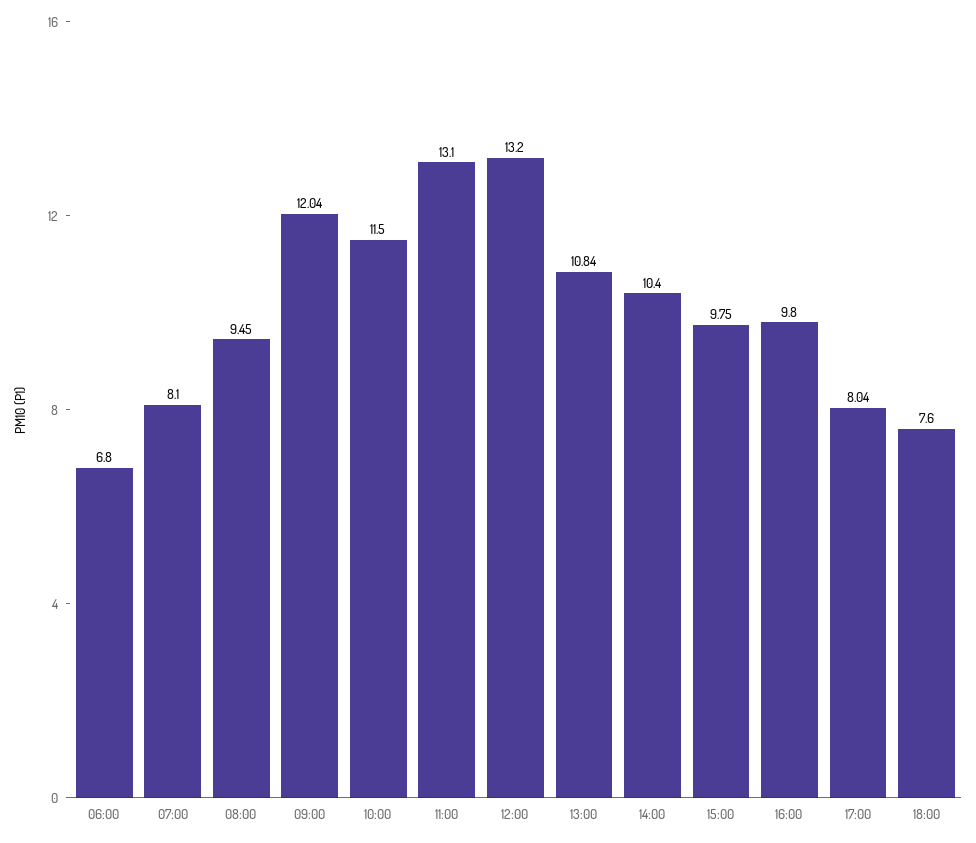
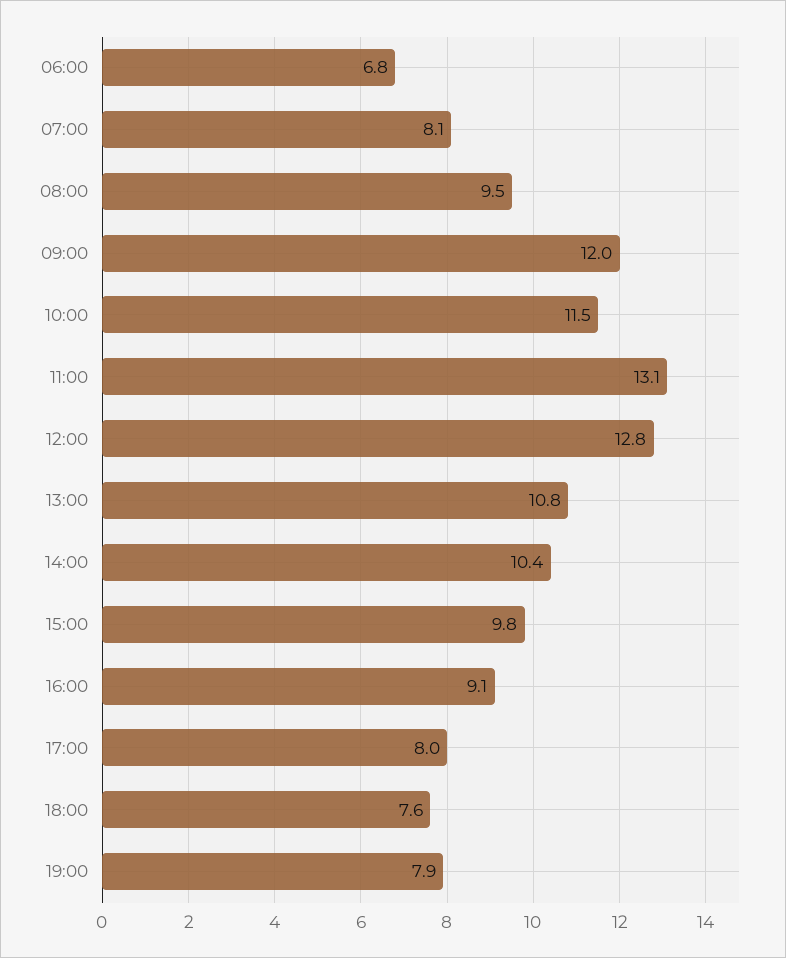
12:00: 13.2 -> 12.8
16:00: 9.8 -> 9.1
19:00: none -> 7.9

